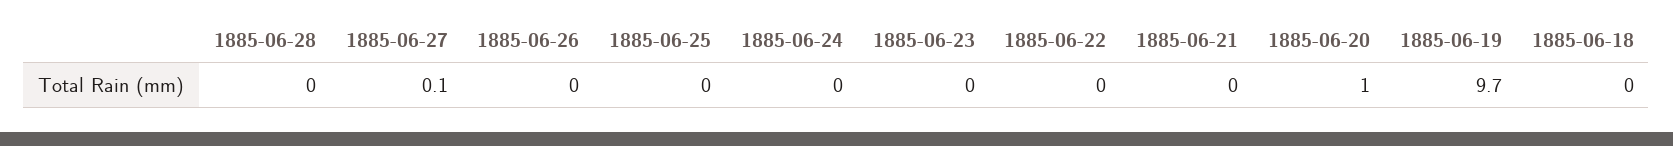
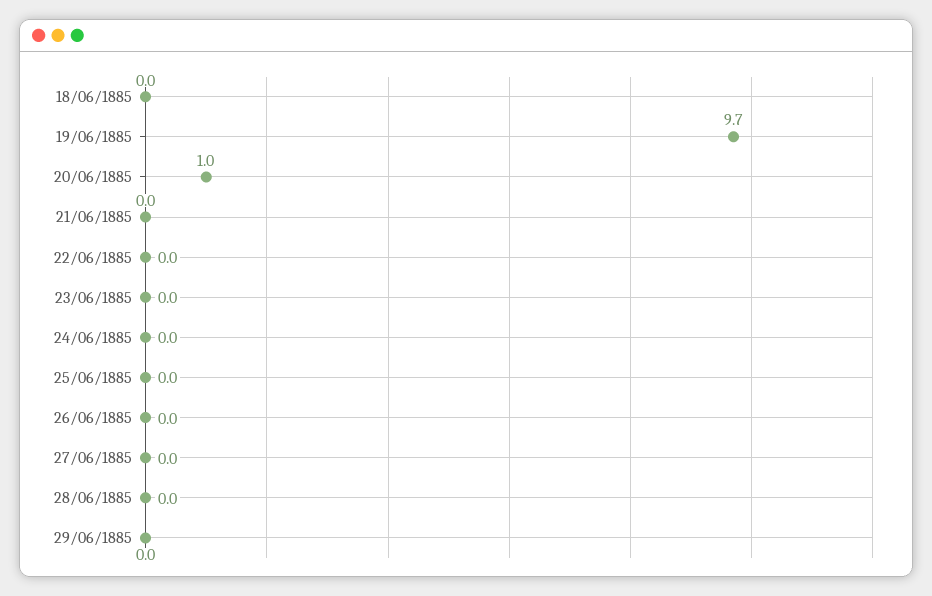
1885-06-27: 0.1 -> 0
29/06/1885: none -> 0

